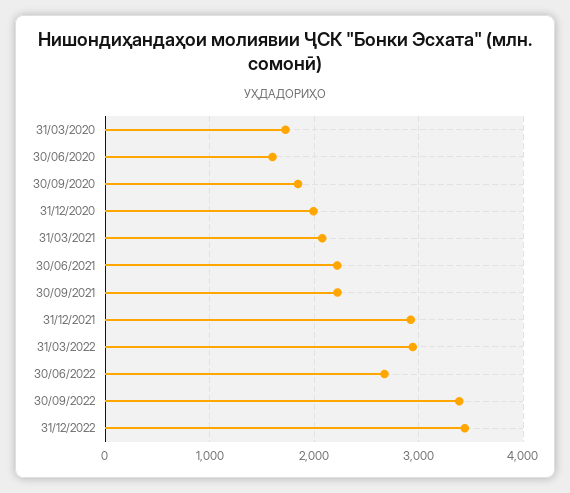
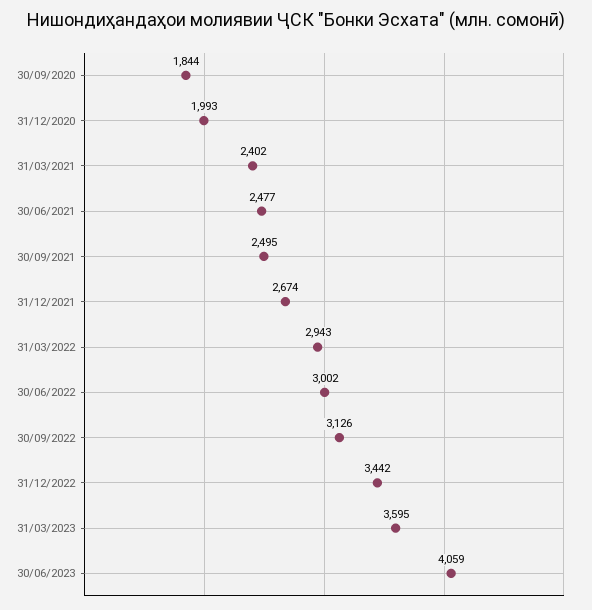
31/03/2020: 1700 -> none
30/06/2020: 1600 -> none
31/03/2021: 2100 -> 2402
30/06/2021: 2200 -> 2477
30/09/2021: 2200 -> 2495
31/12/2021: 2900 -> 2674
30/06/2022: 2700 -> 3002
30/09/2022: 3400 -> 3126
31/03/2023: none -> 3595
30/06/2023: none -> 4059

